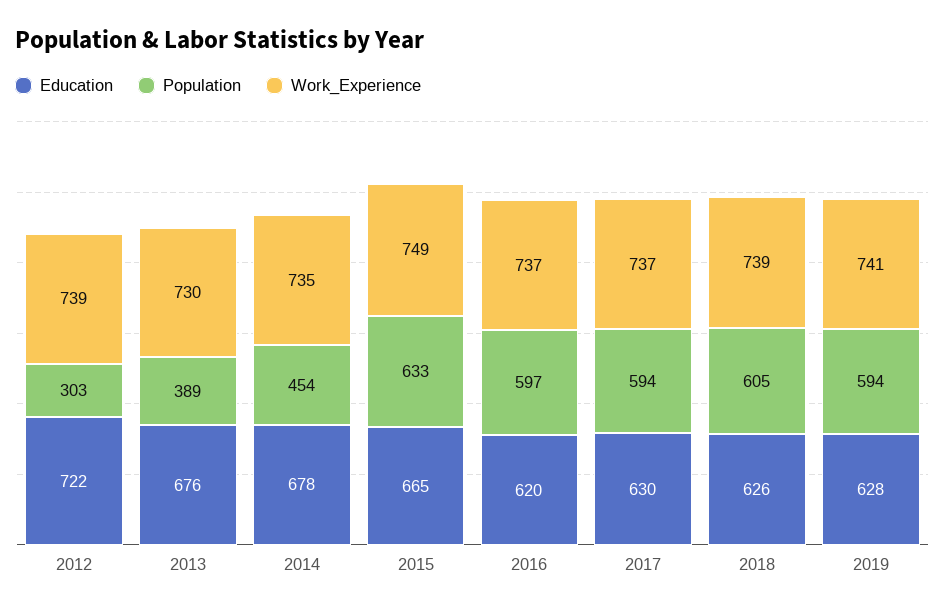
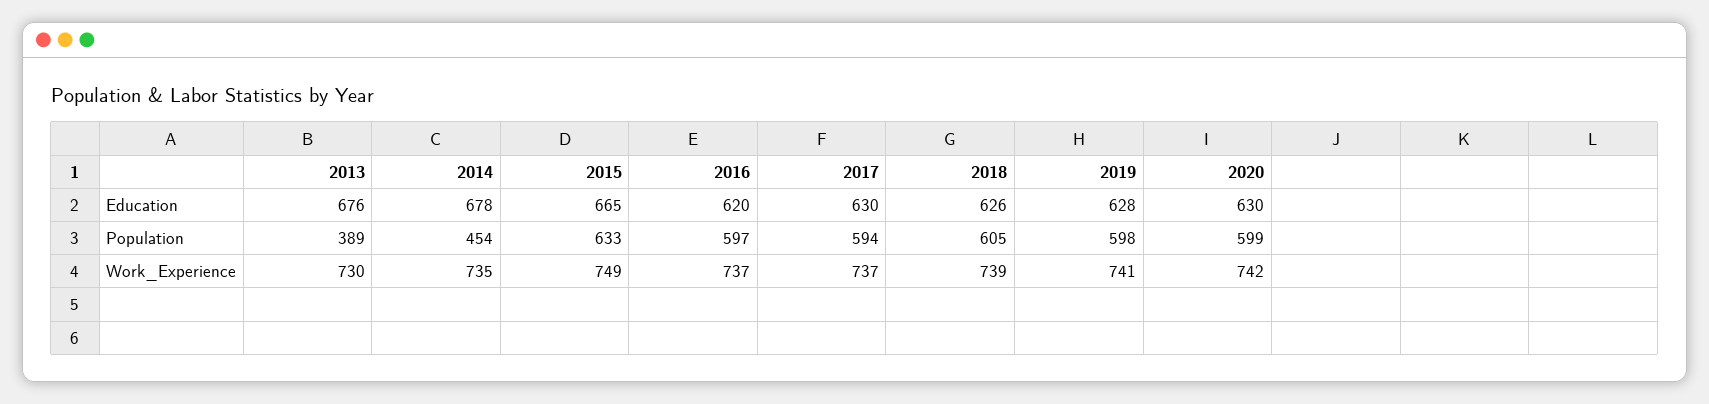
Education, 2012: 722 -> none
Population, 2012: 303 -> none
Work_Experience, 2012: 739 -> none
Population, 2019: 594 -> 598
Education, 2020: none -> 630
Population, 2020: none -> 599
Work_Experience, 2020: none -> 742

